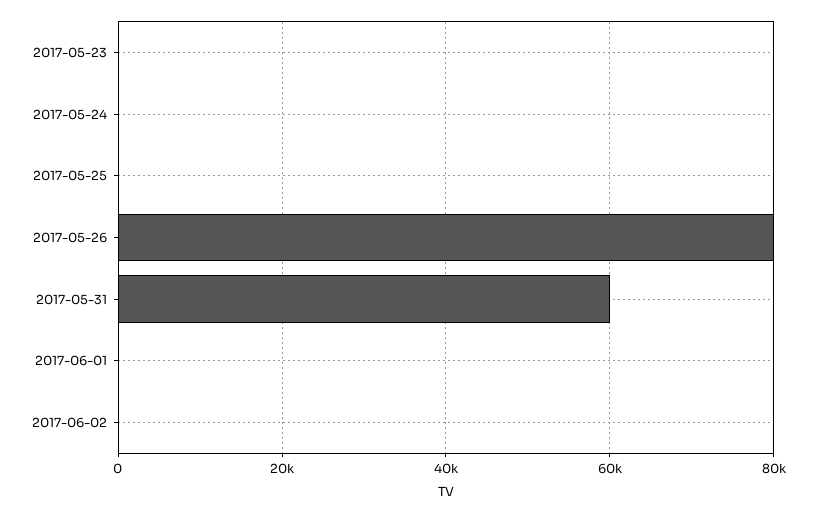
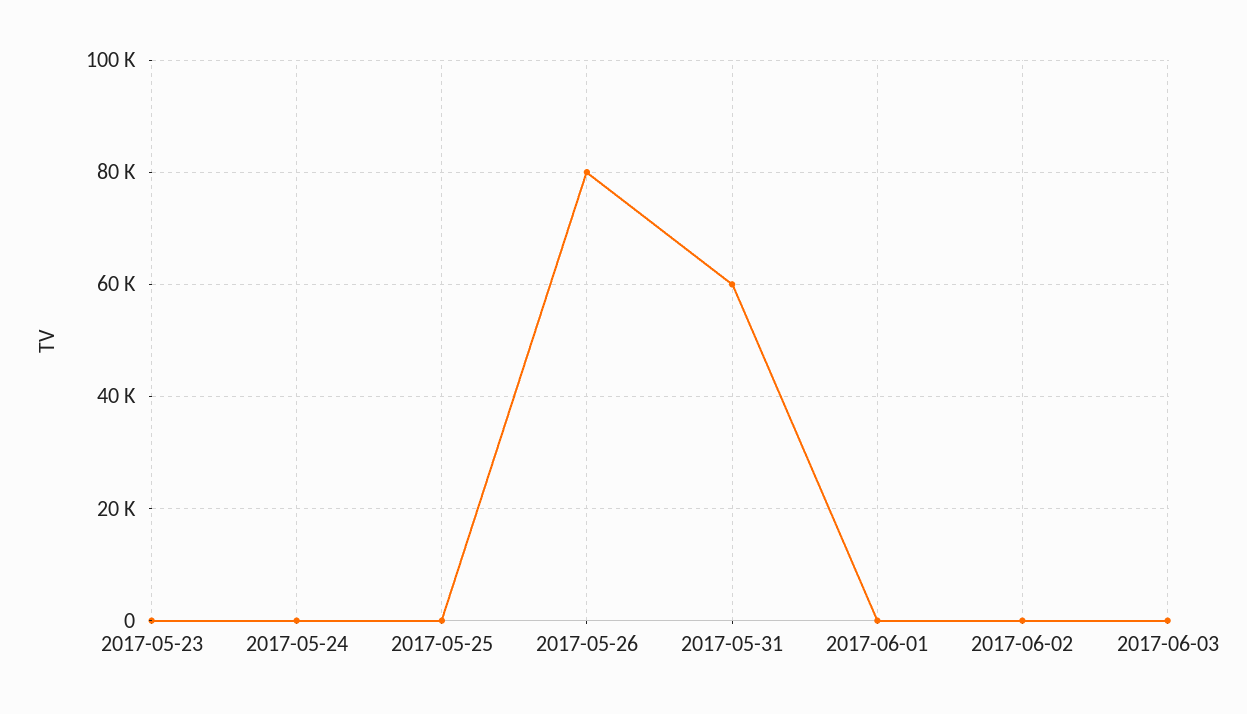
2017-06-03: none -> 0

